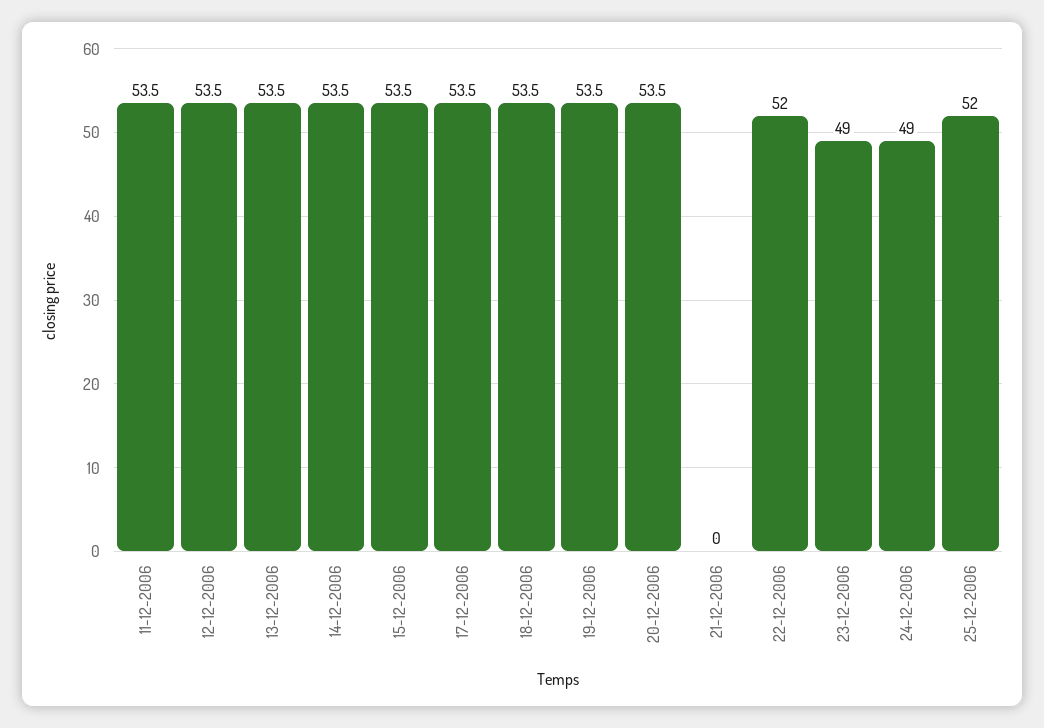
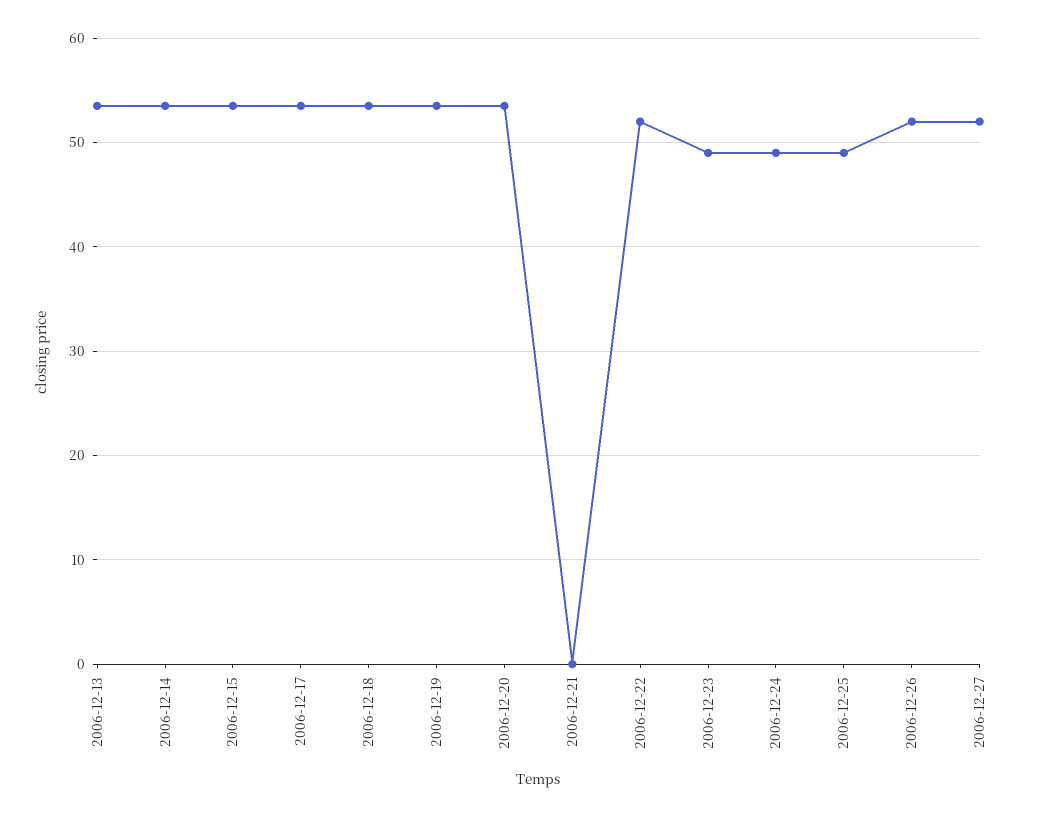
11-12-2006: 53.5 -> none
12-12-2006: 53.5 -> none
25-12-2006: 52 -> 49
2006-12-26: none -> 52
2006-12-27: none -> 52

